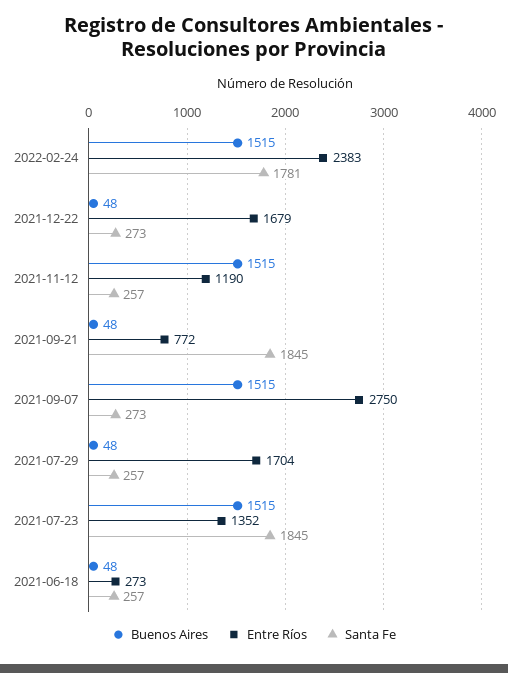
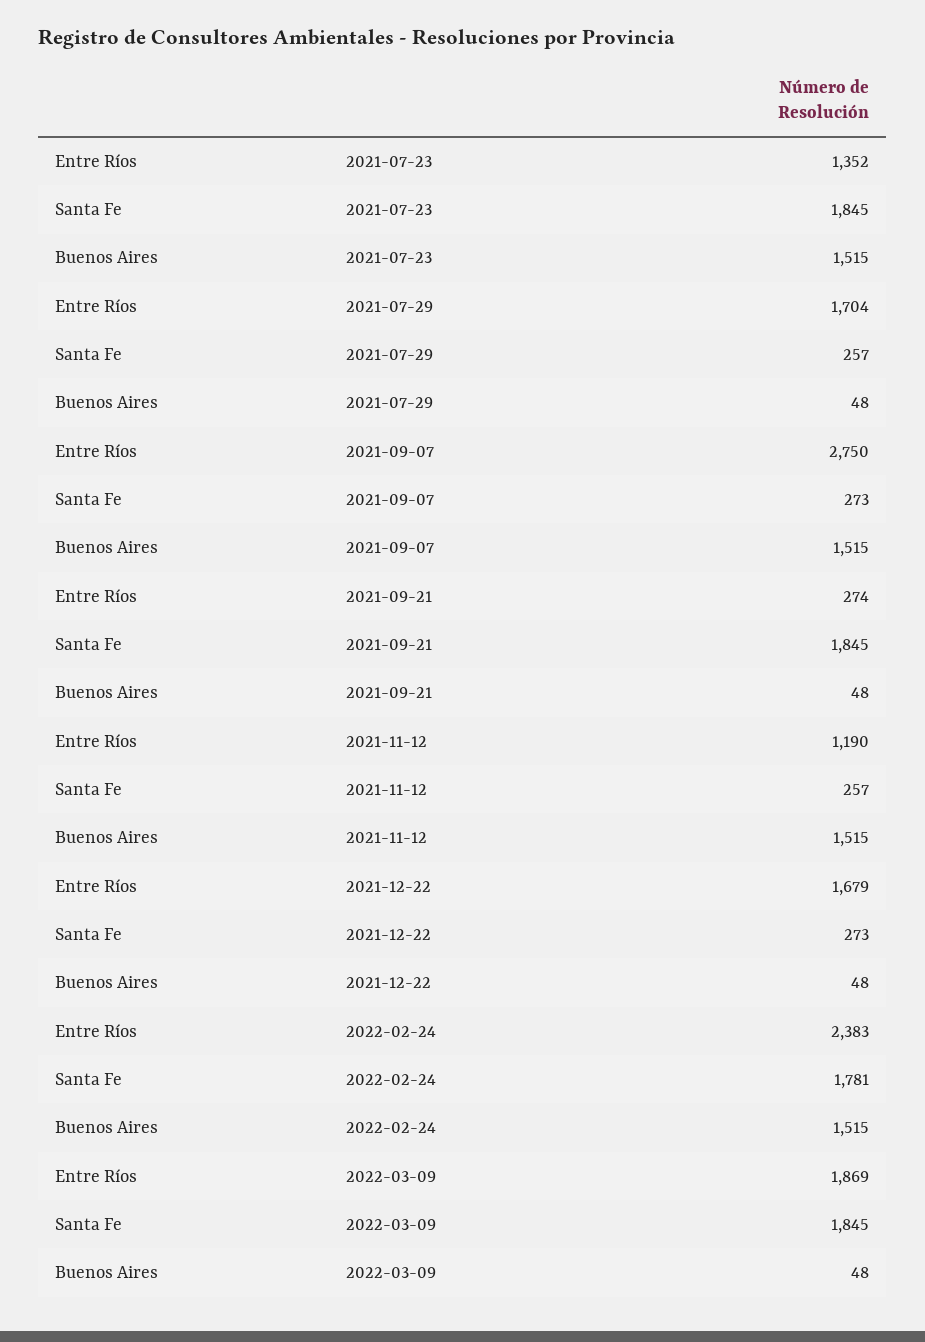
Entre Ríos, 2021-09-21: 772 -> 274
Buenos Aires, 2021-06-18: 48 -> none
Entre Ríos, 2021-06-18: 273 -> none
Santa Fe, 2021-06-18: 257 -> none
Entre Ríos, 2022-03-09: none -> 1869
Santa Fe, 2022-03-09: none -> 1845
Buenos Aires, 2022-03-09: none -> 48

